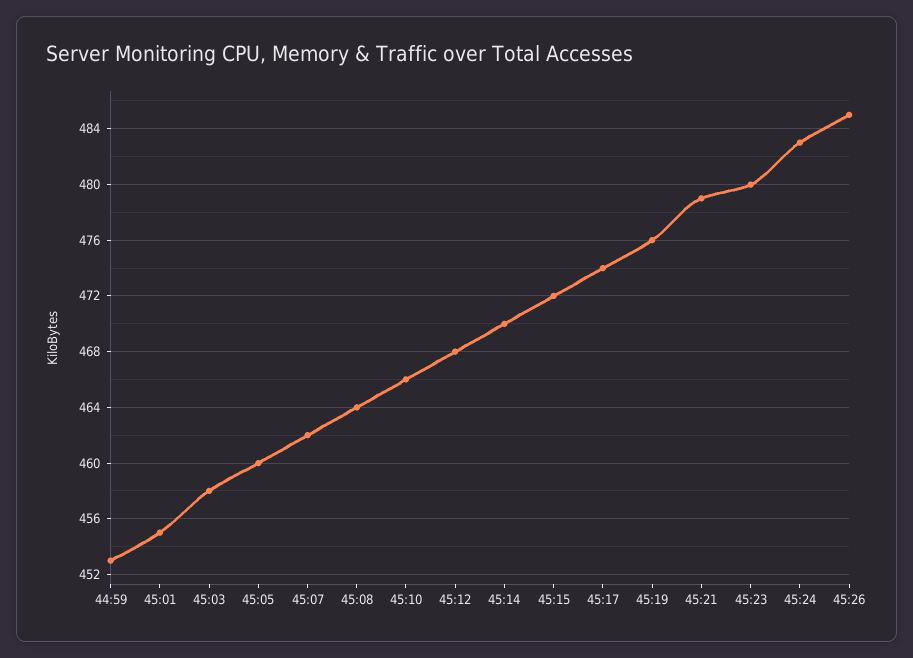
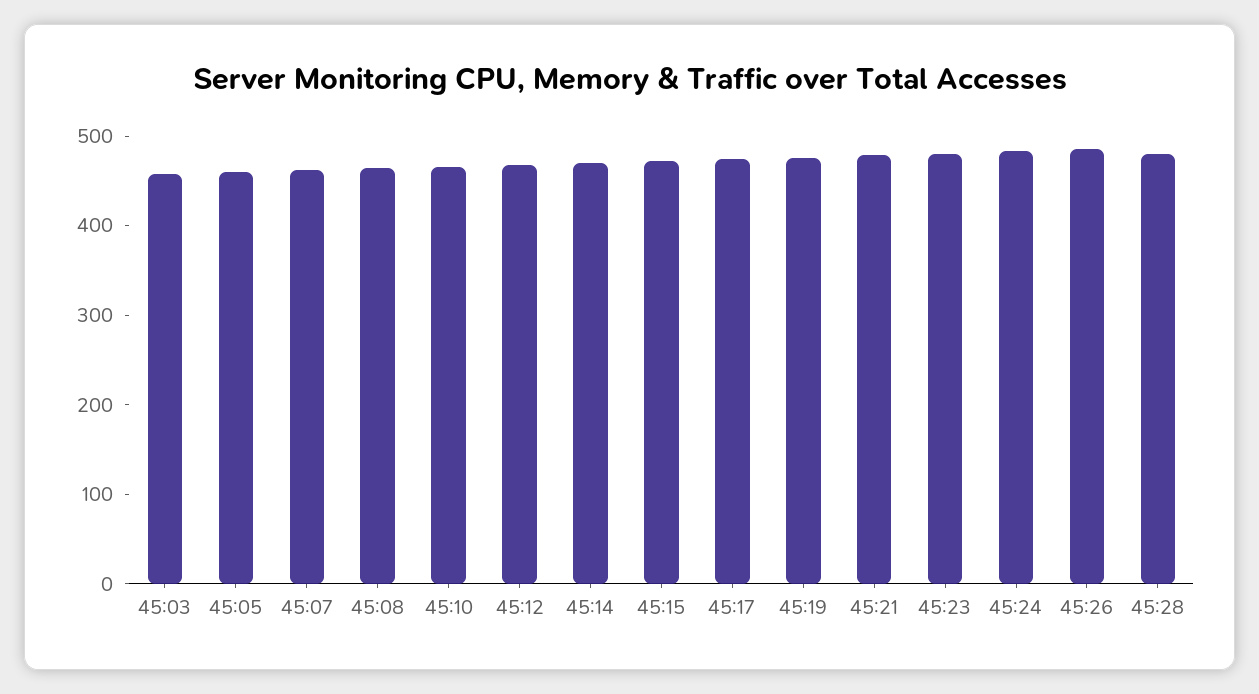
44:59: 453 -> none
45:01: 455 -> none
45:28: none -> 480

